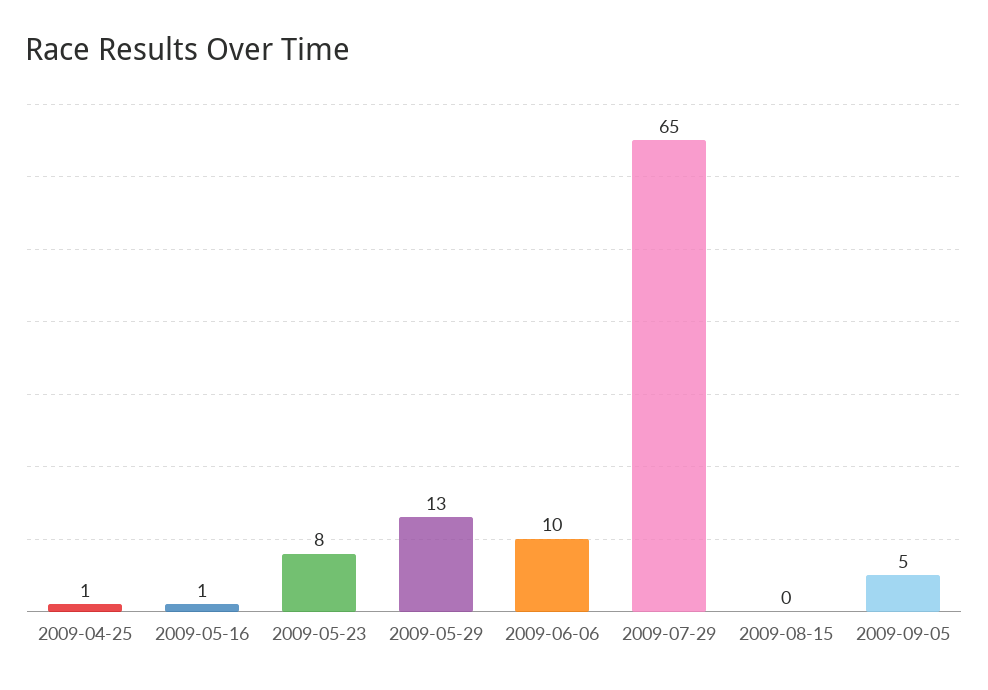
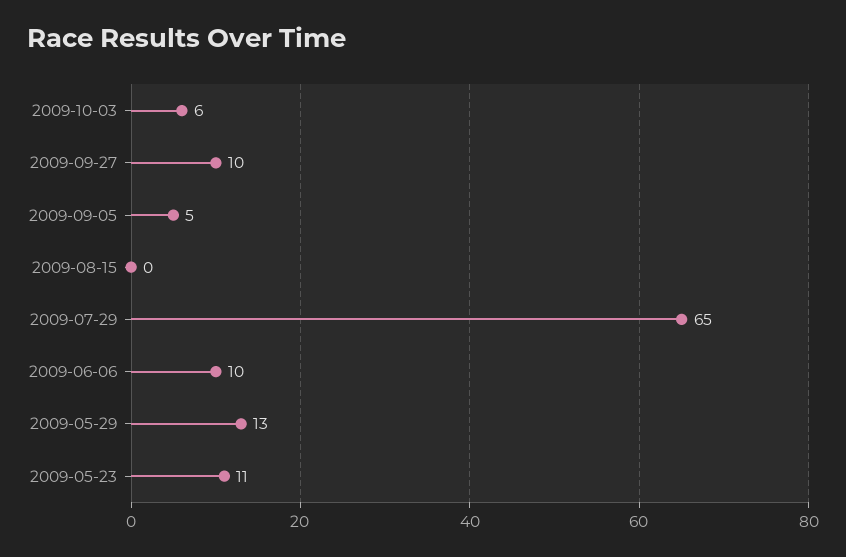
2009-04-25: 1 -> none
2009-05-16: 1 -> none
2009-05-23: 8 -> 11
2009-10-03: none -> 6
2009-09-27: none -> 10

